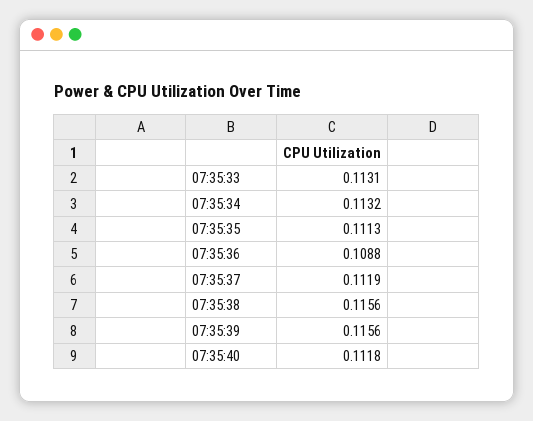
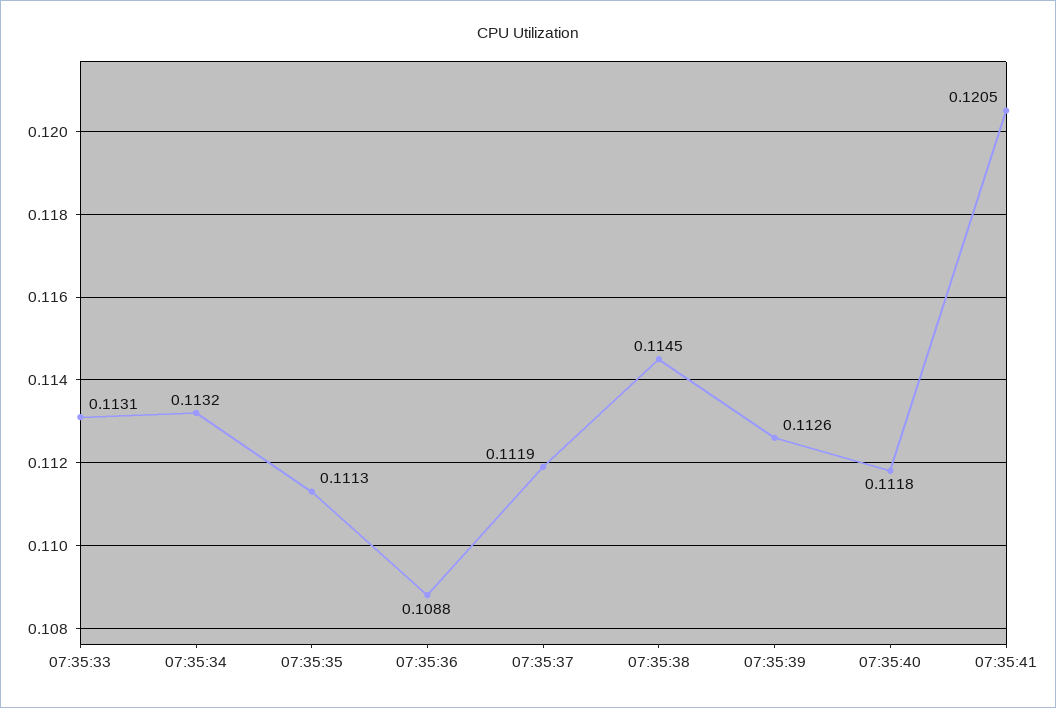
07:35:38: 0.1156 -> 0.1145
07:35:39: 0.1156 -> 0.1126
07:35:41: none -> 0.1205

